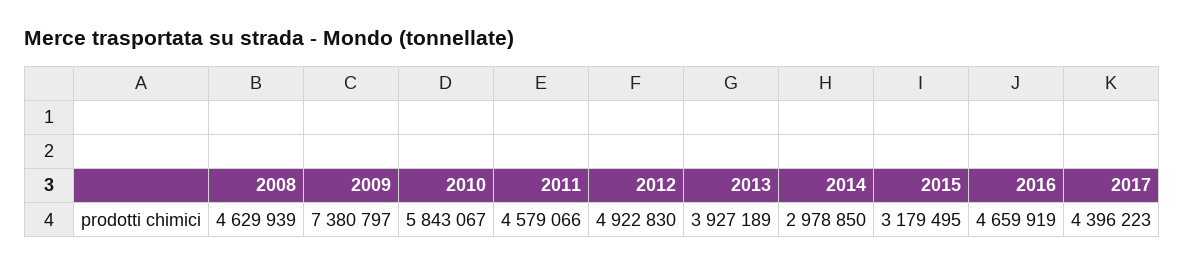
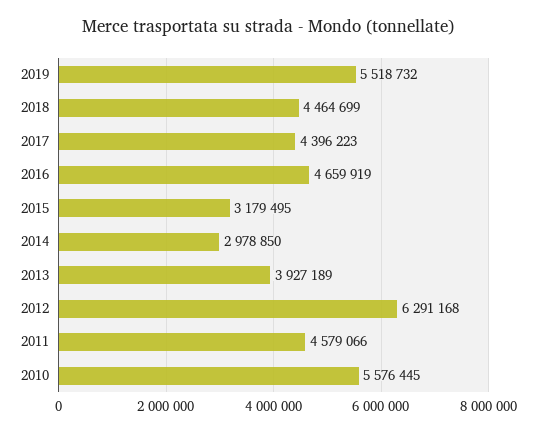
2008: 4629939 -> none
2009: 7380797 -> none
2010: 5843067 -> 5576445
2012: 4922830 -> 6291168
2019: none -> 5518732
2018: none -> 4464699

